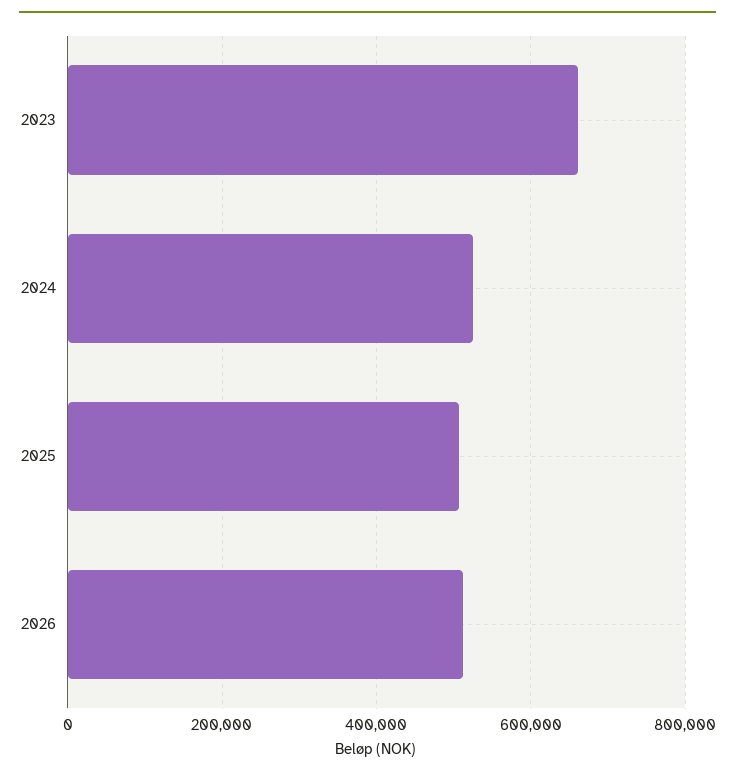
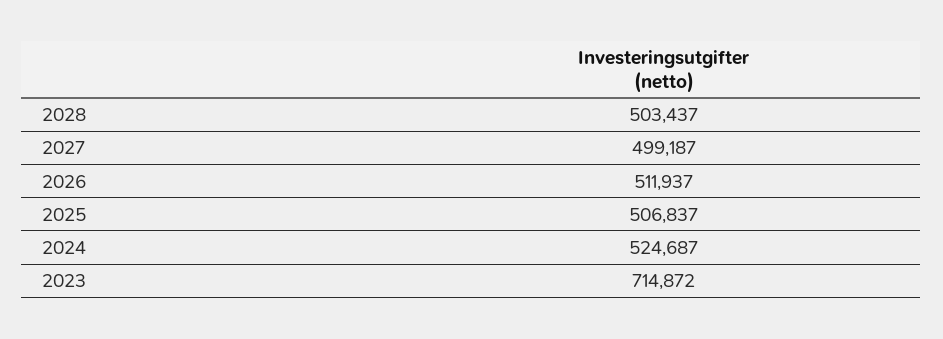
2023: 660000 -> 714872
2028: none -> 503437
2027: none -> 499187

